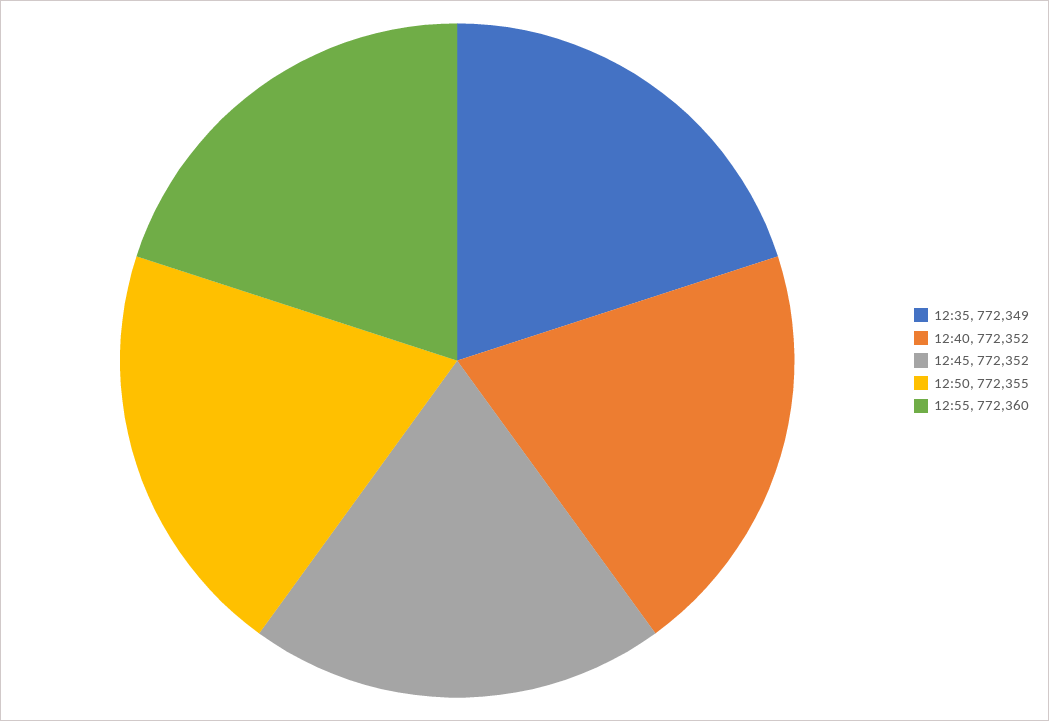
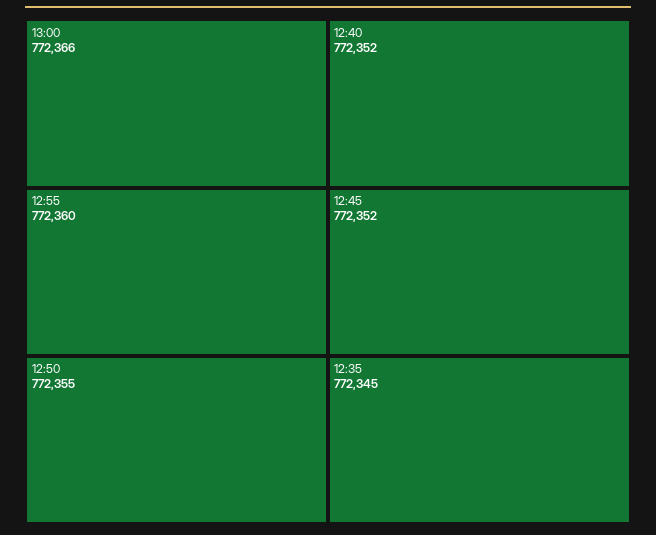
12:35: 772349 -> 772345
13:00: none -> 772366

